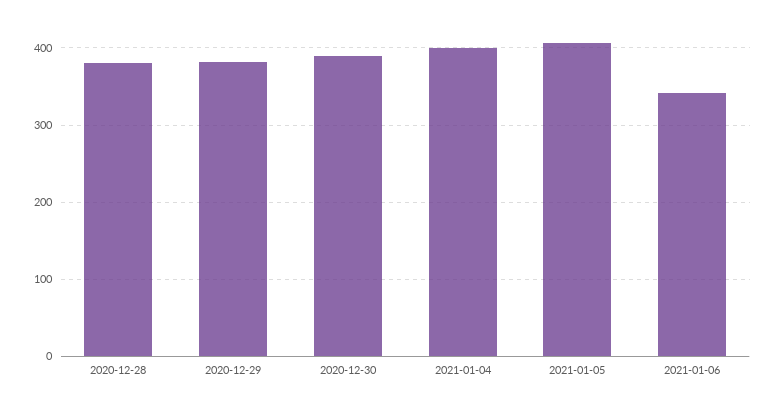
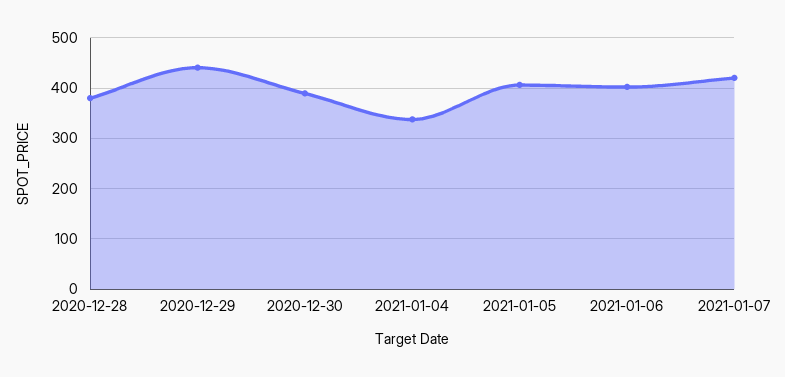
2020-12-29: 380 -> 440
2021-01-04: 400 -> 340
2021-01-06: 340 -> 400
2021-01-07: none -> 420

